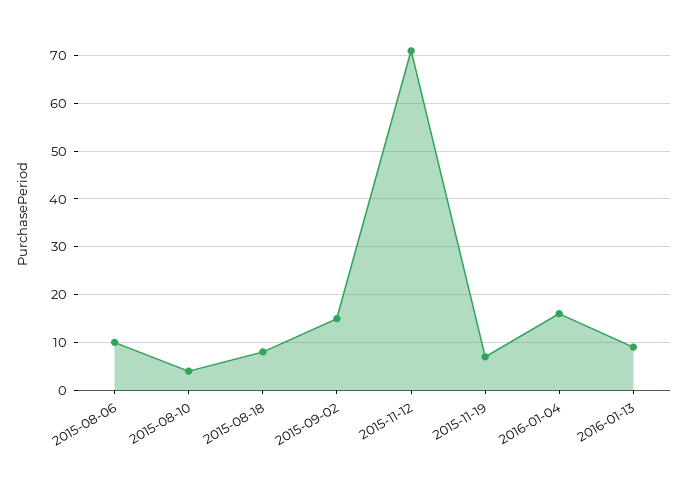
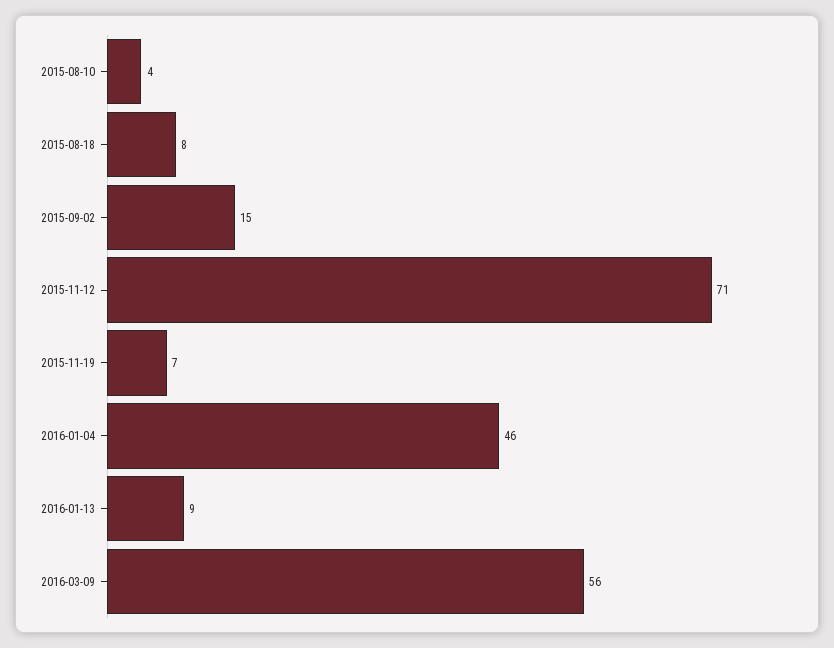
2015-08-06: 10 -> none
2016-01-04: 15 -> 46
2016-03-09: none -> 56

